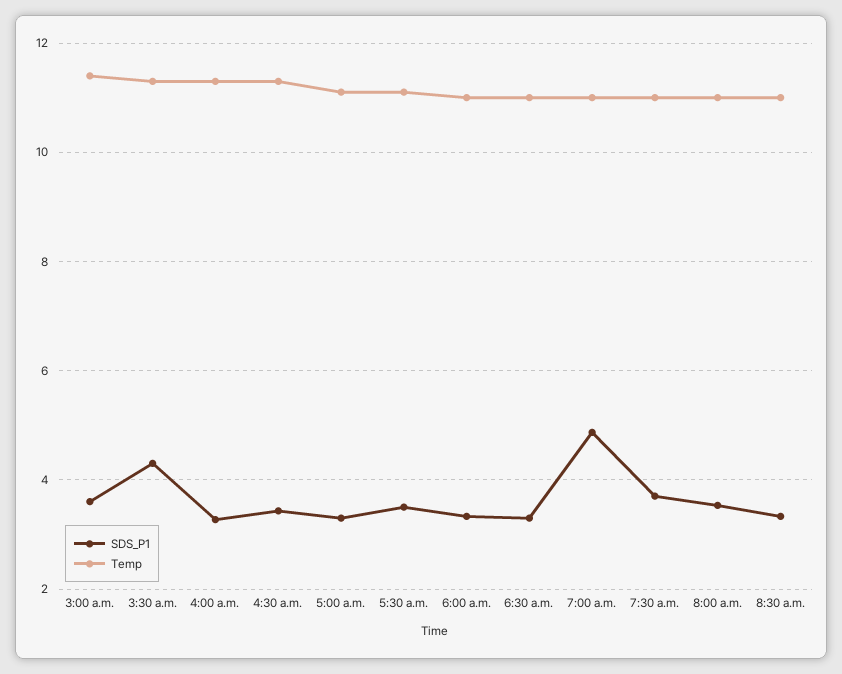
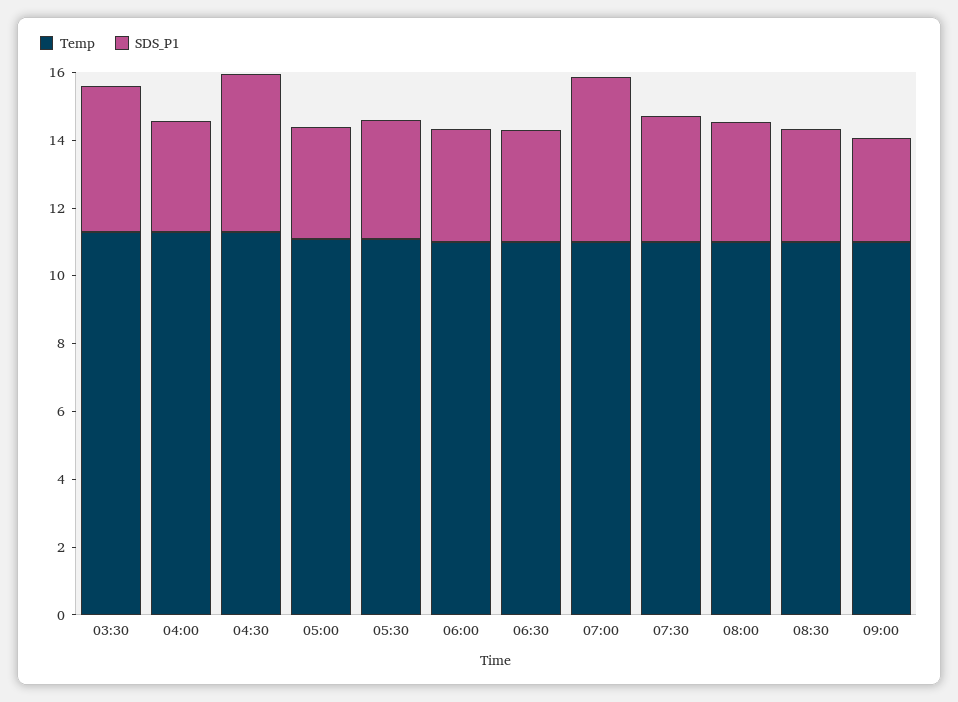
SDS_P1, 3:00 a.m.: 3.6 -> none
Temp, 3:00 a.m.: 11.4 -> none
SDS_P1, 4:30 a.m.: 3.4 -> 4.5
Temp, 09:00: none -> 11
SDS_P1, 09:00: none -> 3

